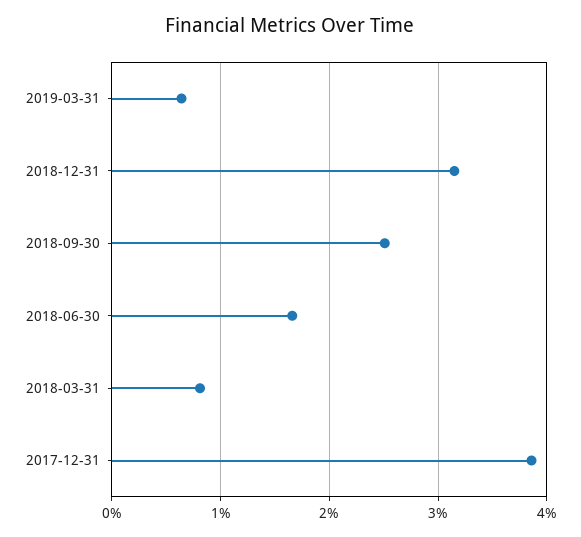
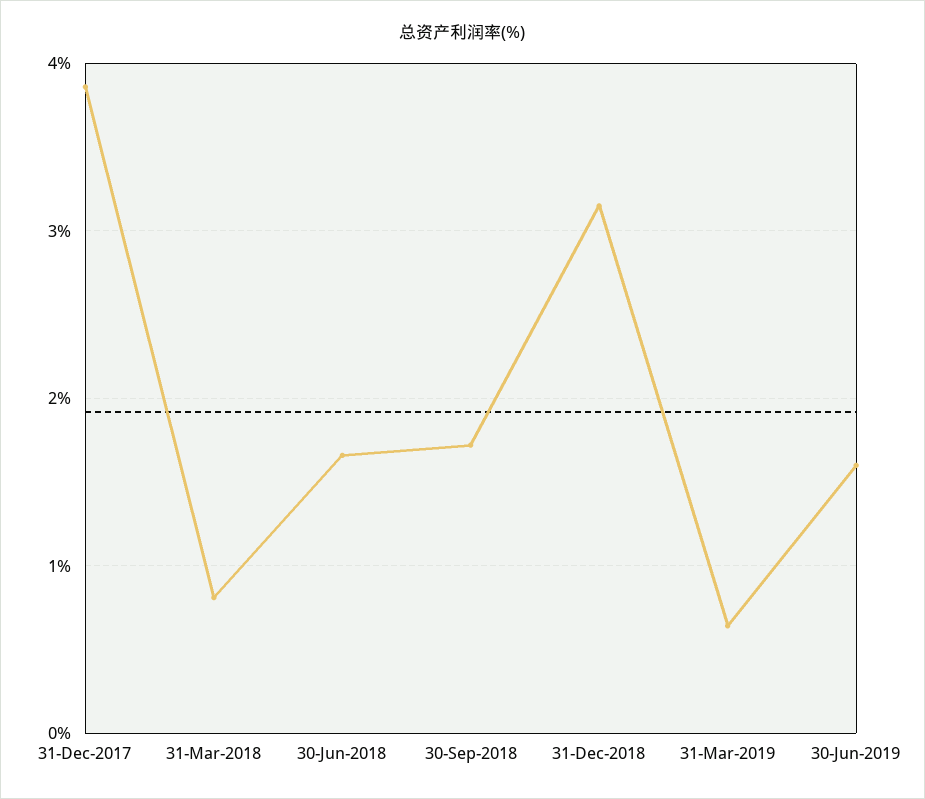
2018-09-30: 2.5 -> 1.7
30-Jun-2019: none -> 1.6

